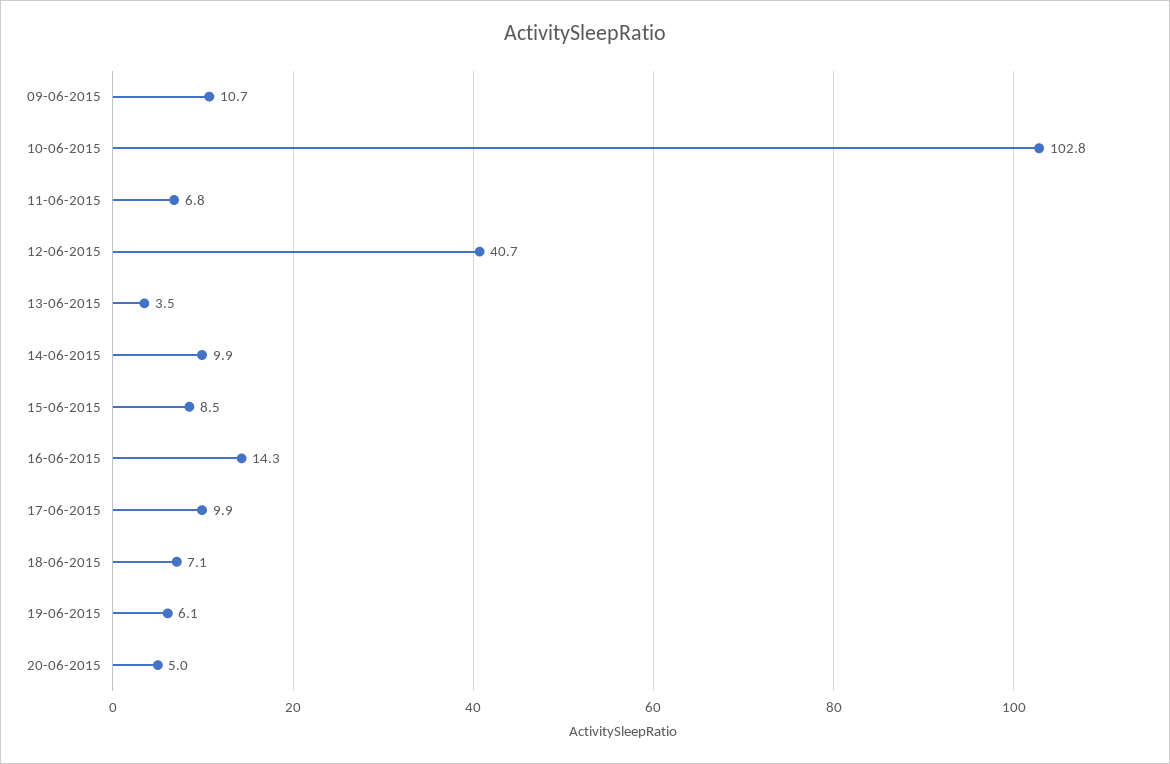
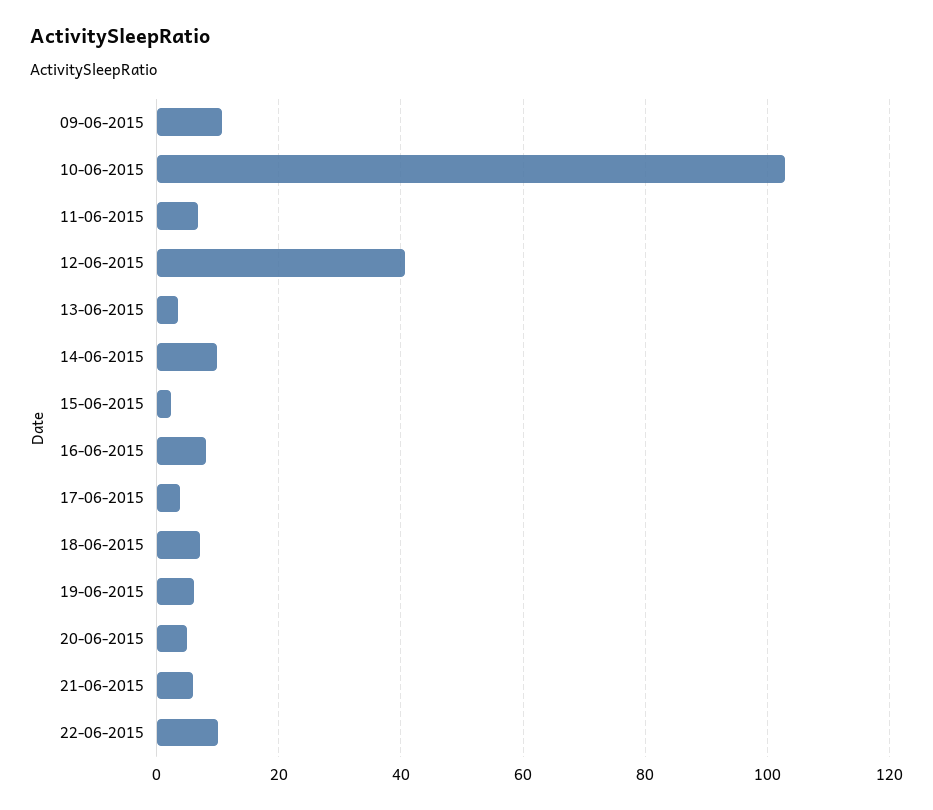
15-06-2015: 8.5 -> 2
16-06-2015: 14.3 -> 8
17-06-2015: 9.9 -> 4
21-06-2015: none -> 6
22-06-2015: none -> 10

